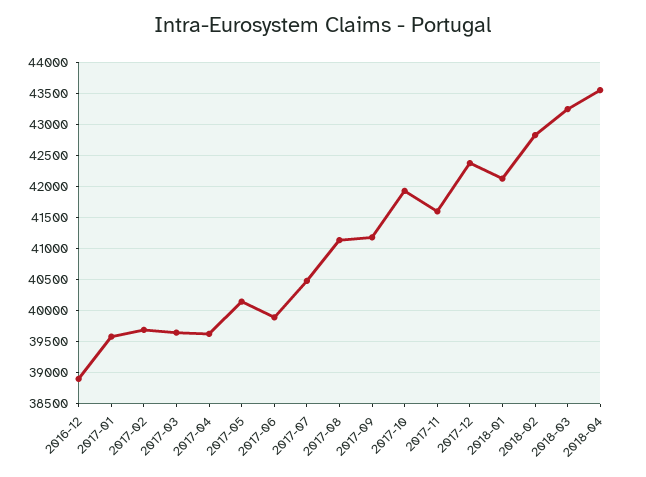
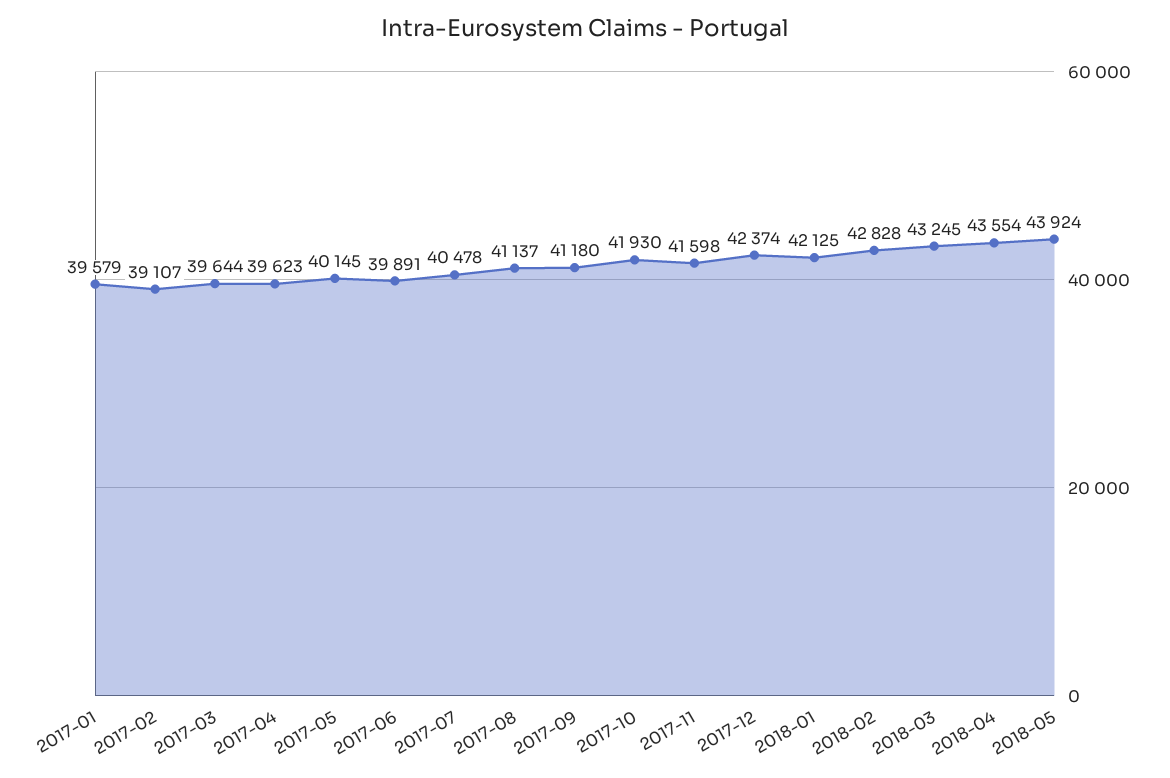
2016-12: 38900 -> none
2017-02: 39700 -> 39107
2018-05: none -> 43924

